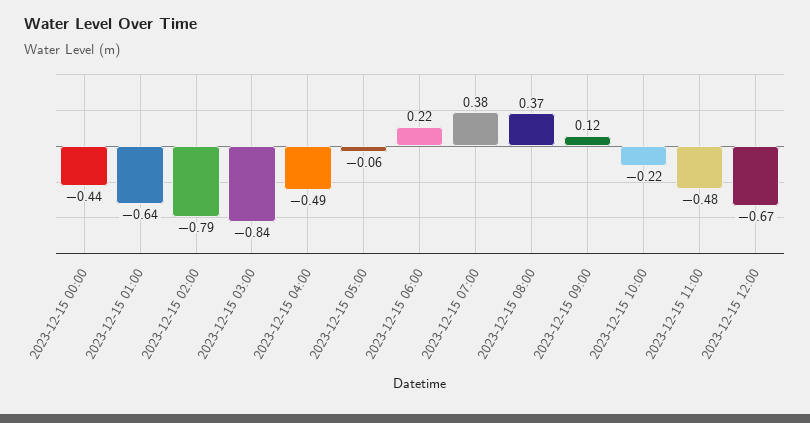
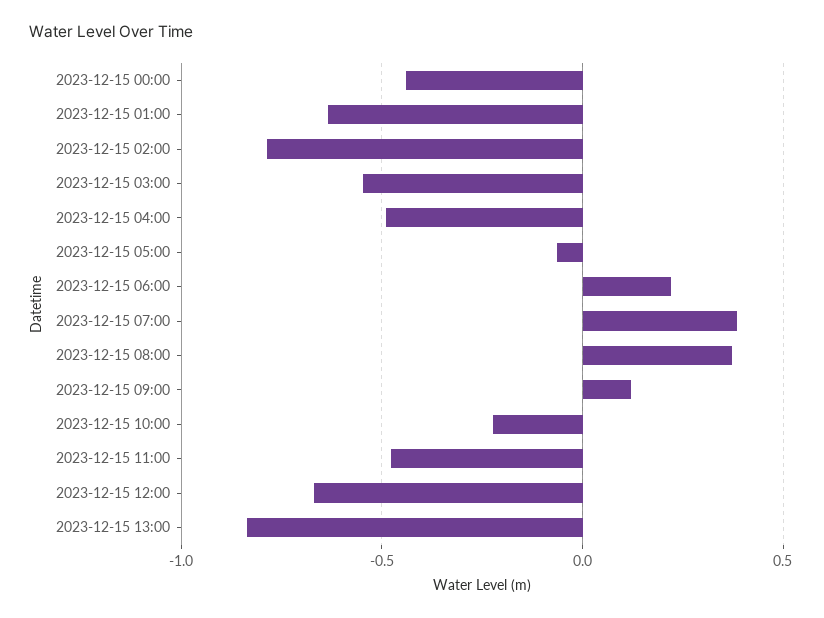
2023-12-15 03:00: -0.84 -> -0.55
2023-12-15 13:00: none -> -0.85

